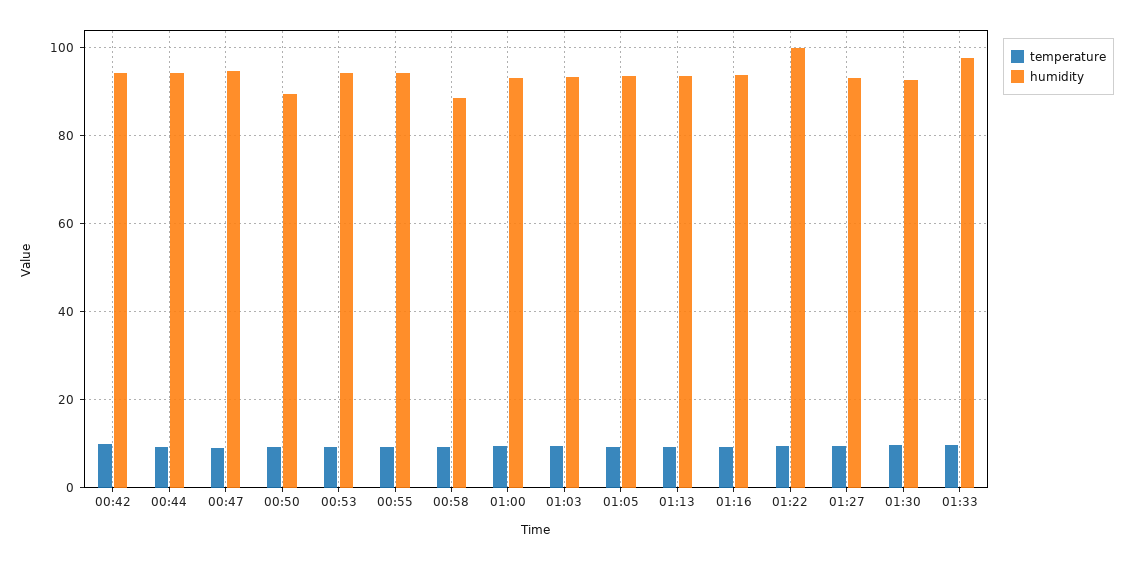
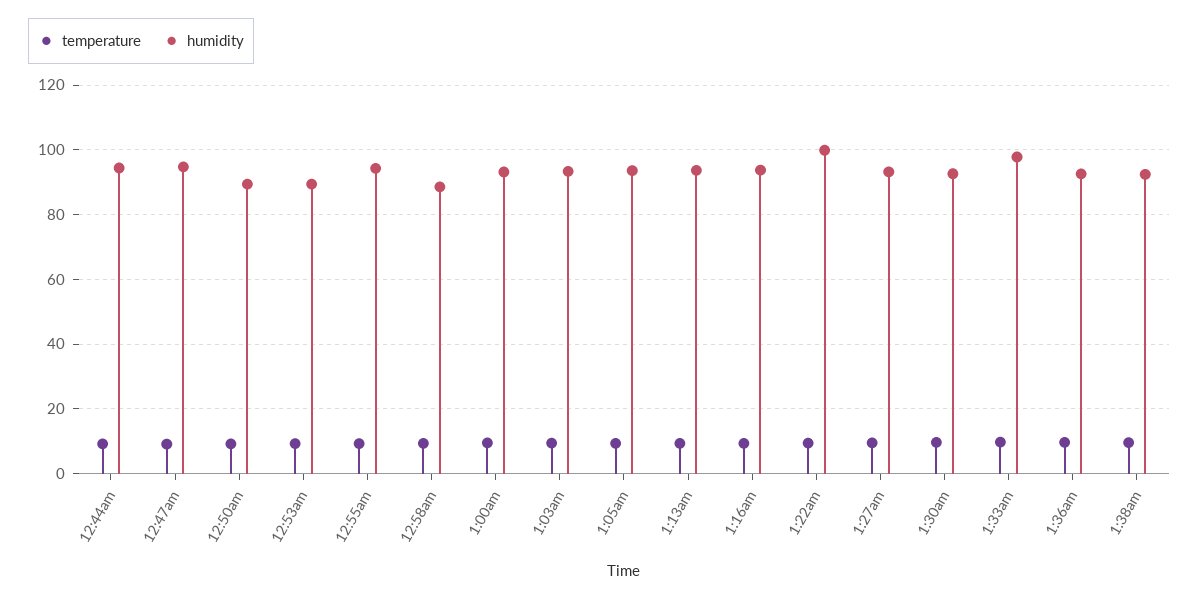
temperature, 00:42: 10 -> none
humidity, 00:42: 94 -> none
humidity, 00:53: 94 -> 90
temperature, 1:36am: none -> 10
humidity, 1:36am: none -> 92
temperature, 1:38am: none -> 10
humidity, 1:38am: none -> 92

